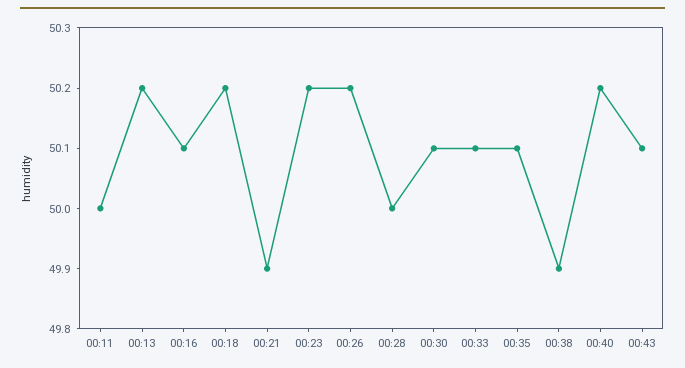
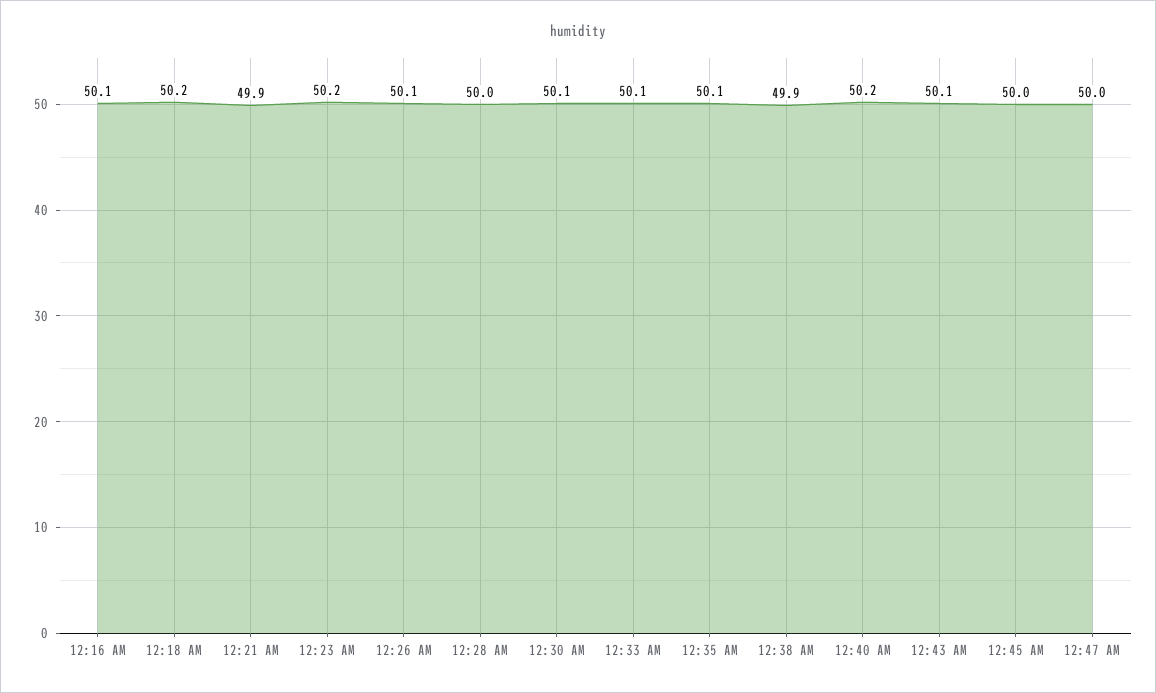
00:11: 50 -> none
00:13: 50.2 -> none
00:26: 50.2 -> 50.1
12:45 AM: none -> 50
12:47 AM: none -> 50

